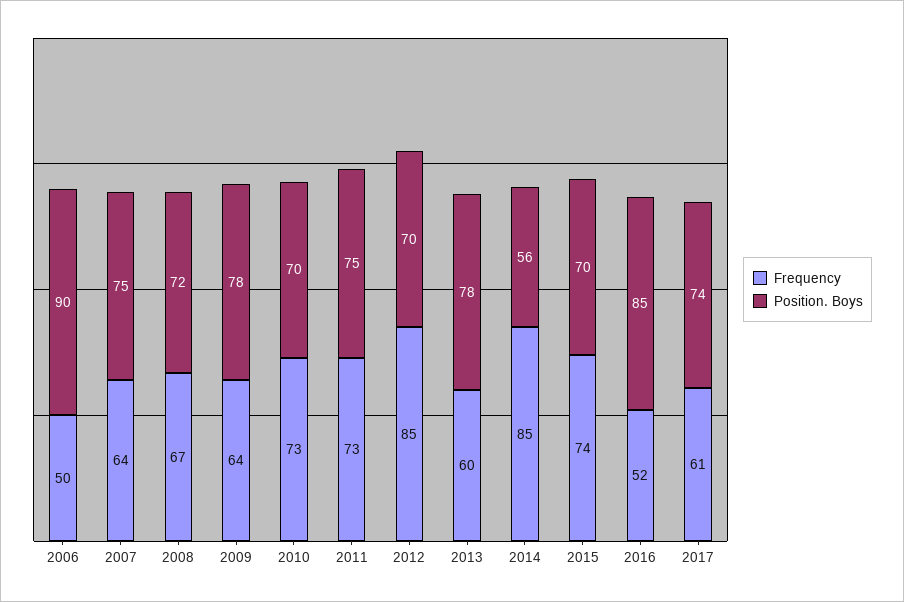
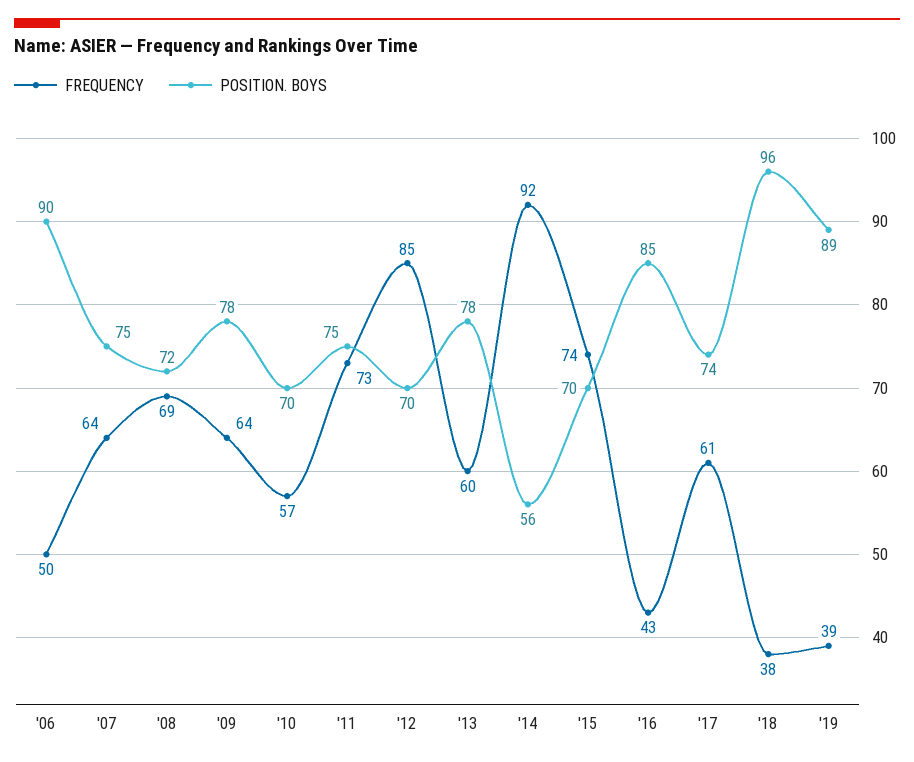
Frequency, 2008: 67 -> 69
Frequency, 2010: 73 -> 57
Frequency, 2014: 85 -> 92
Frequency, 2016: 52 -> 43
Frequency, '18: none -> 38
Position. Boys, '18: none -> 96
Frequency, '19: none -> 39
Position. Boys, '19: none -> 89

